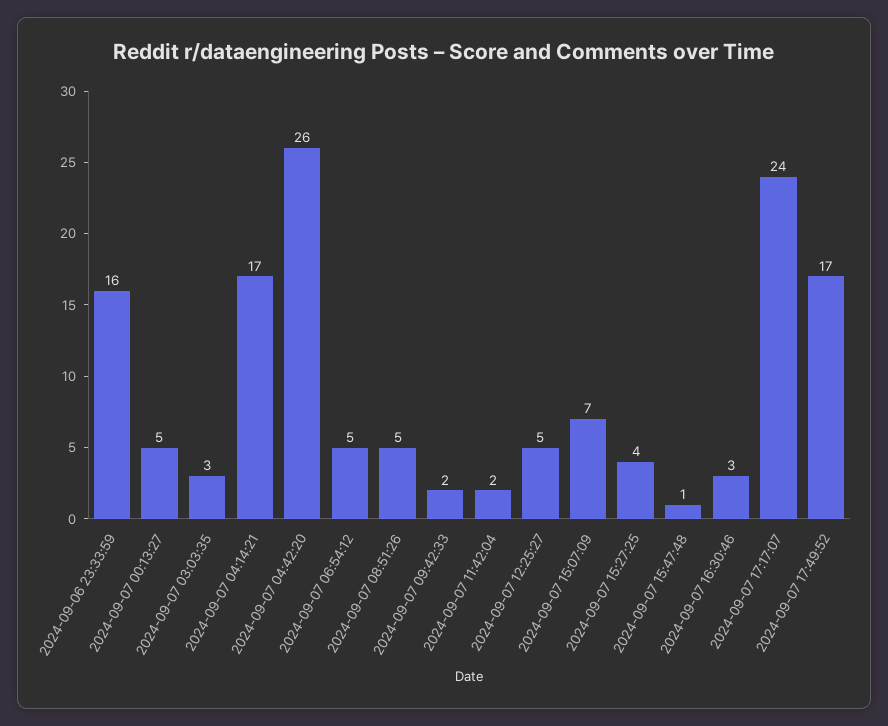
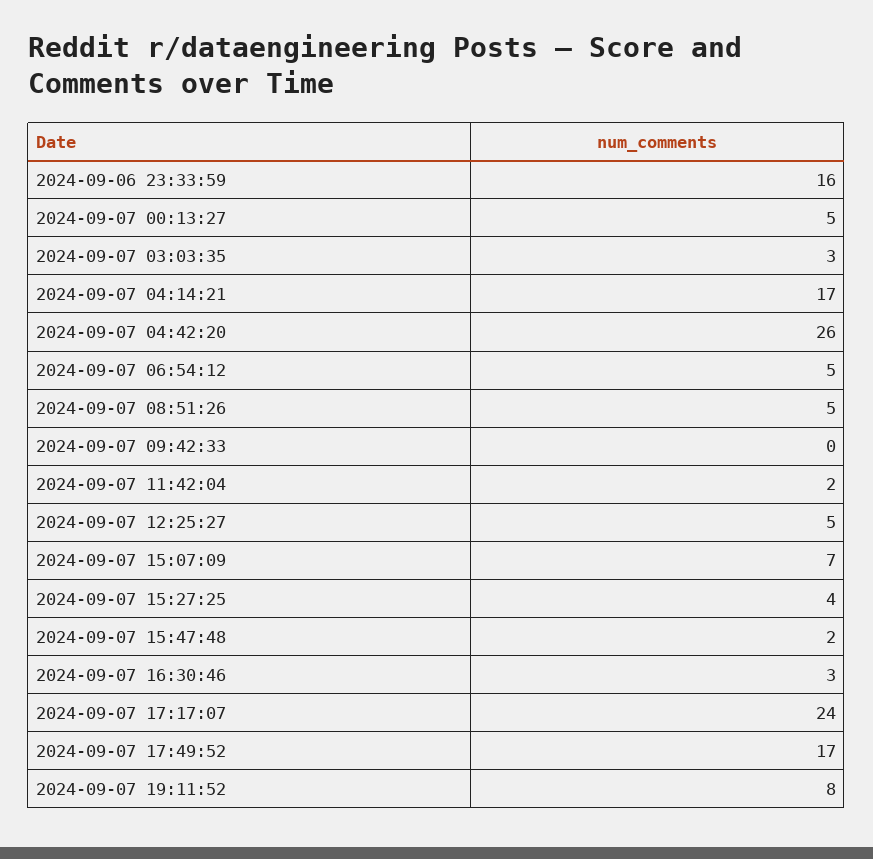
2024-09-07 09:42:33: 2 -> 0
2024-09-07 15:47:48: 1 -> 2
2024-09-07 19:11:52: none -> 8

